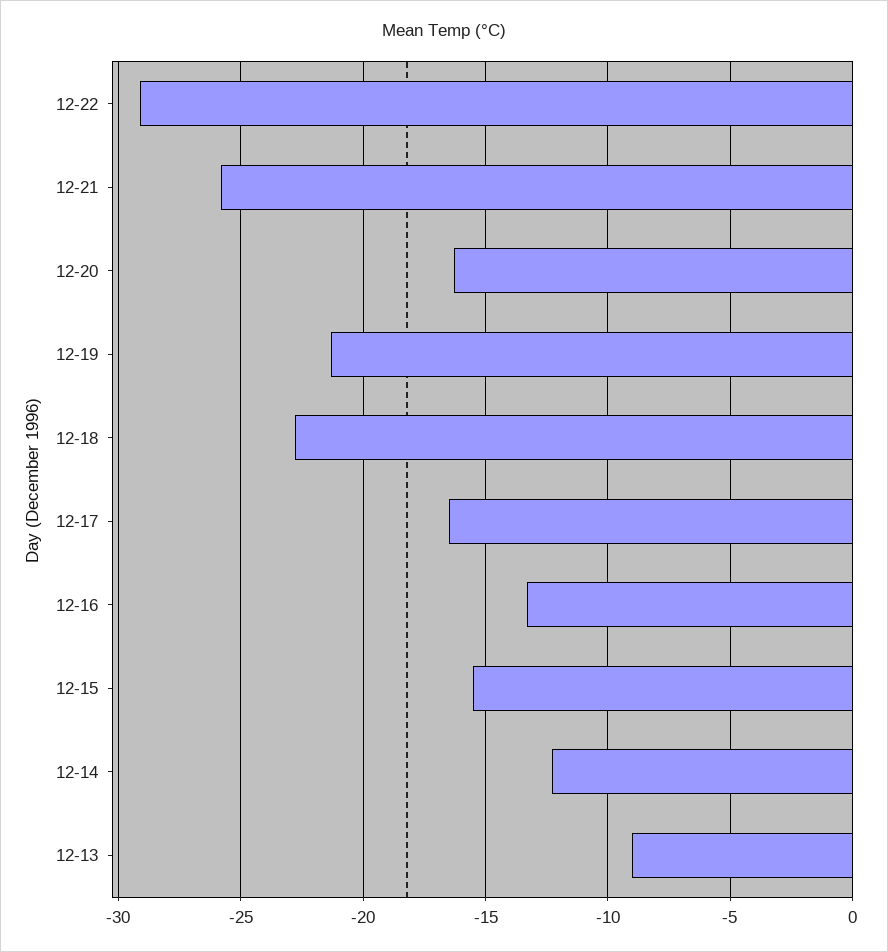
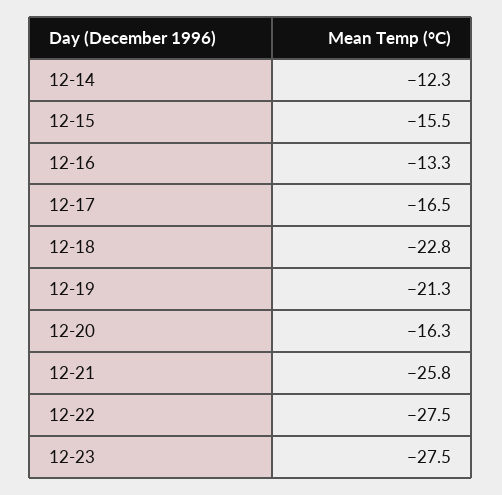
12-22: -29 -> -27.5
12-13: -9 -> none
12-23: none -> -27.5

